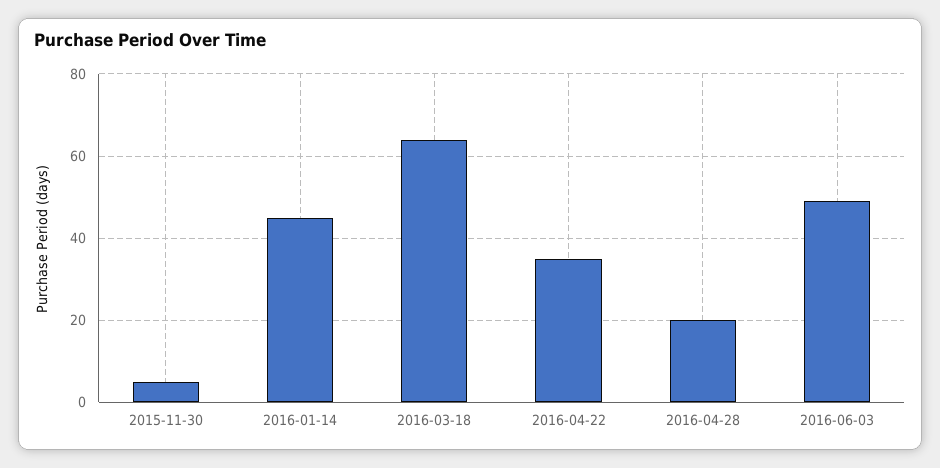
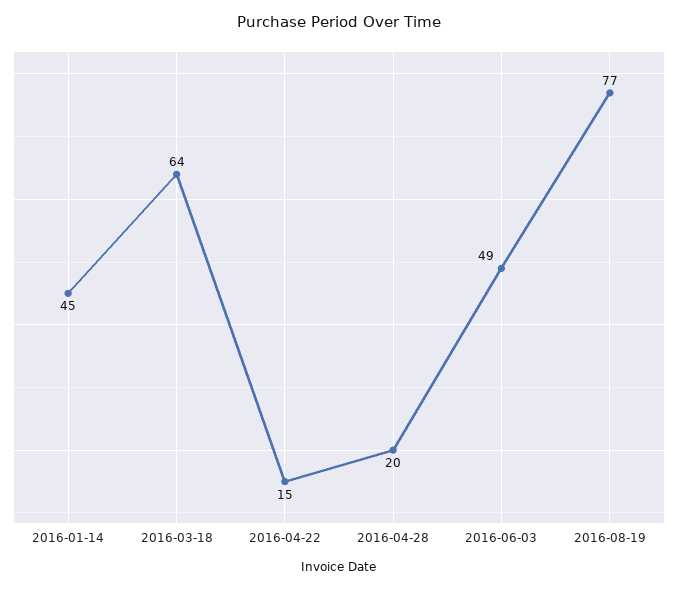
2015-11-30: 5 -> none
2016-04-22: 35 -> 15
2016-08-19: none -> 77

